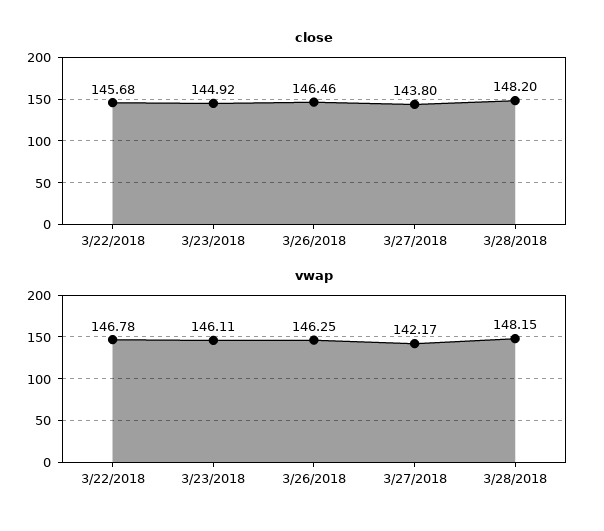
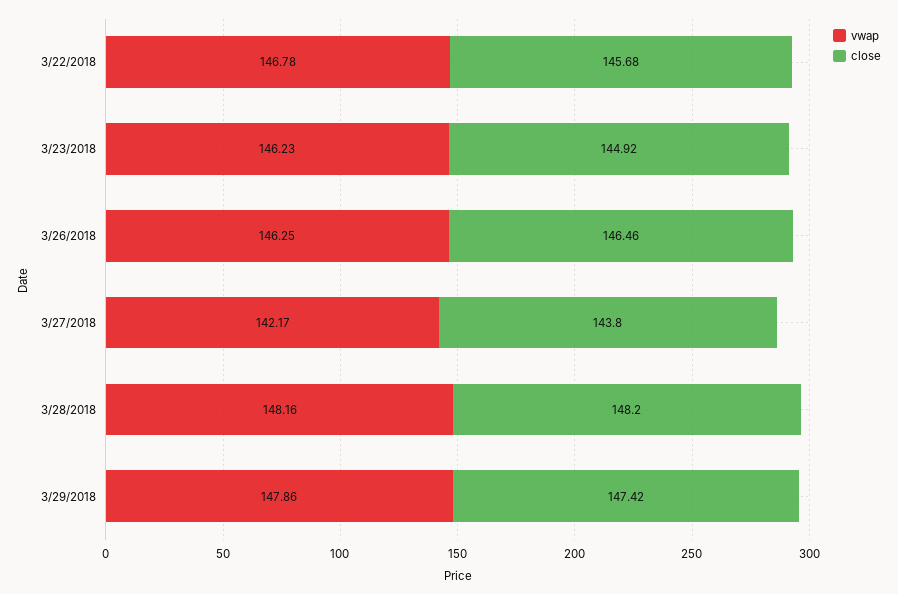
vwap, 3/23/2018: 146.11 -> 146.23
vwap, 3/28/2018: 148.15 -> 148.16
vwap, 3/29/2018: none -> 147.86
close, 3/29/2018: none -> 147.42

